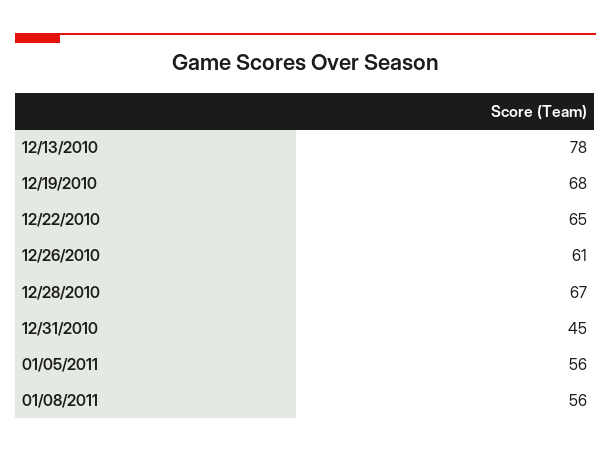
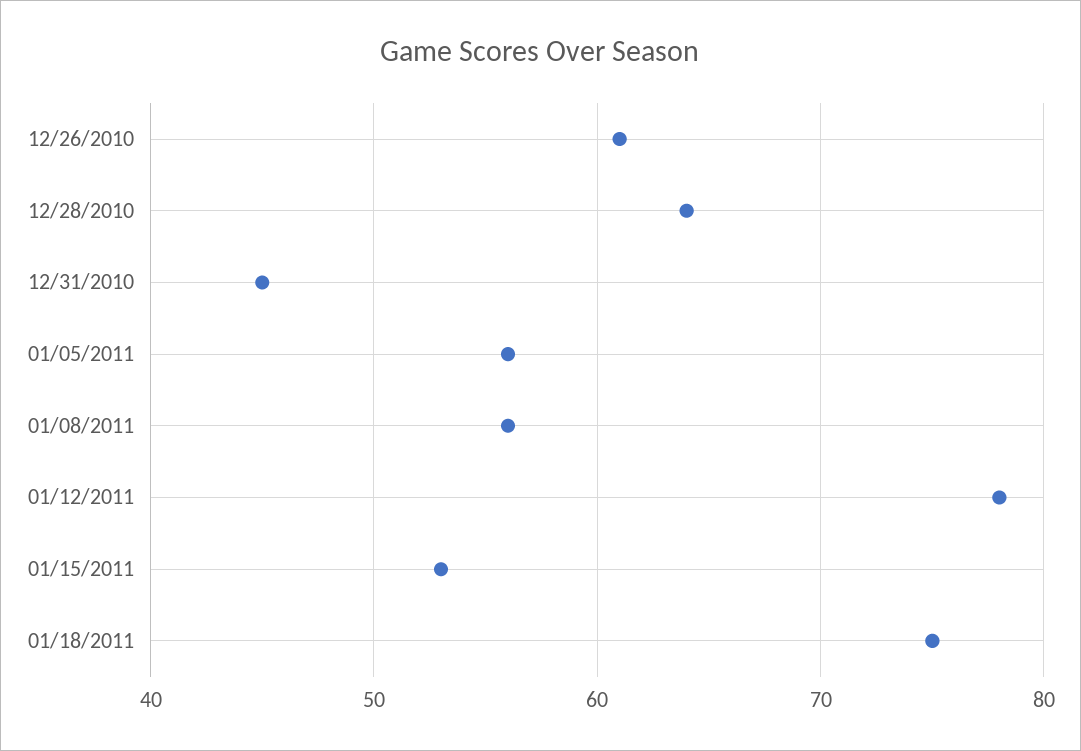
12/13/2010: 78 -> none
12/19/2010: 68 -> none
12/22/2010: 65 -> none
12/28/2010: 67 -> 64
01/12/2011: none -> 78
01/15/2011: none -> 53
01/18/2011: none -> 75

